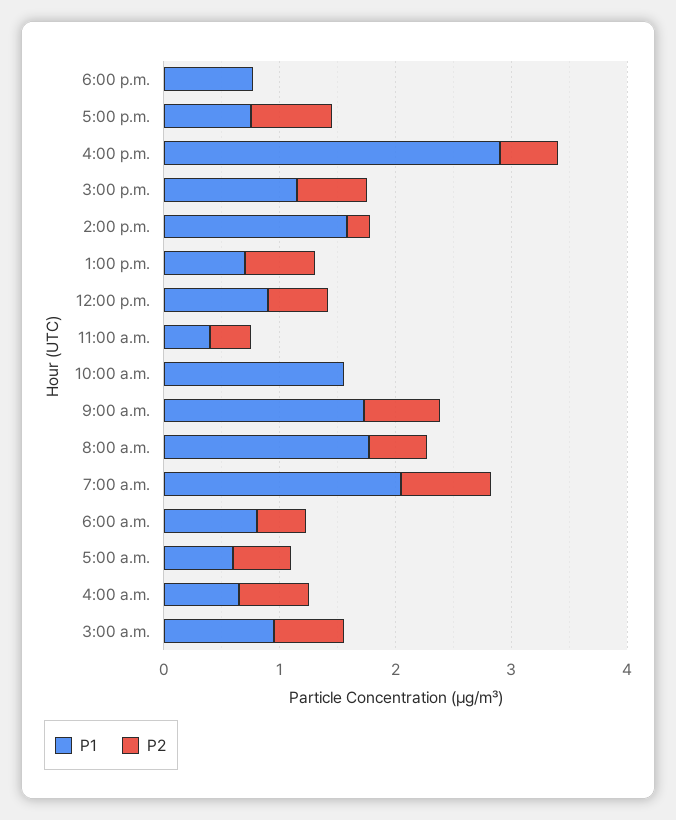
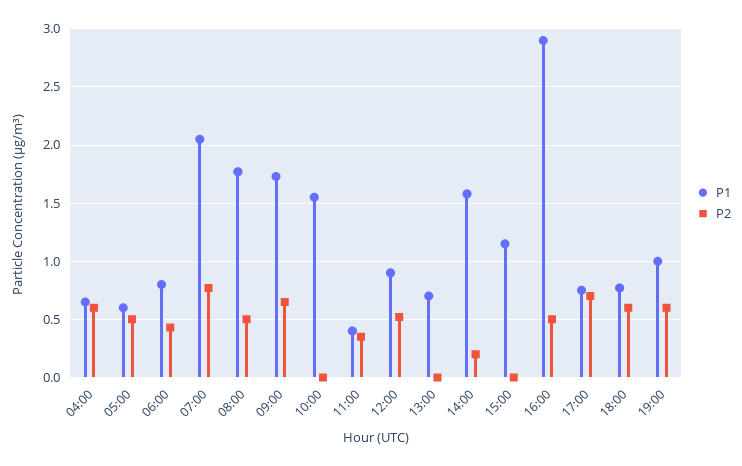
P2, 6:00 p.m.: 0 -> 0.6
P2, 3:00 p.m.: 0.6 -> 0
P2, 1:00 p.m.: 0.6 -> 0
P1, 3:00 a.m.: 1 -> none
P2, 3:00 a.m.: 0.6 -> none
P1, 19:00: none -> 1
P2, 19:00: none -> 0.6

